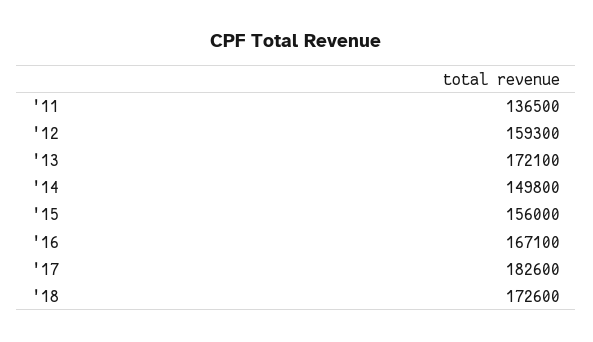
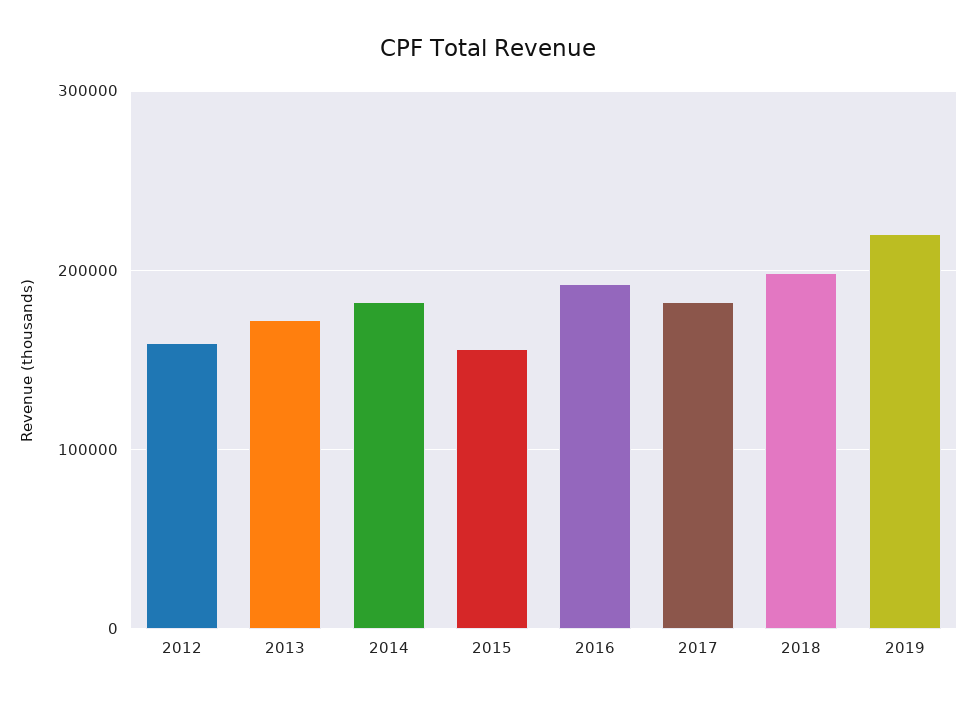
'11: 136500 -> none
'14: 149800 -> 180000
'16: 167100 -> 190000
'18: 172600 -> 200000
2019: none -> 220000

